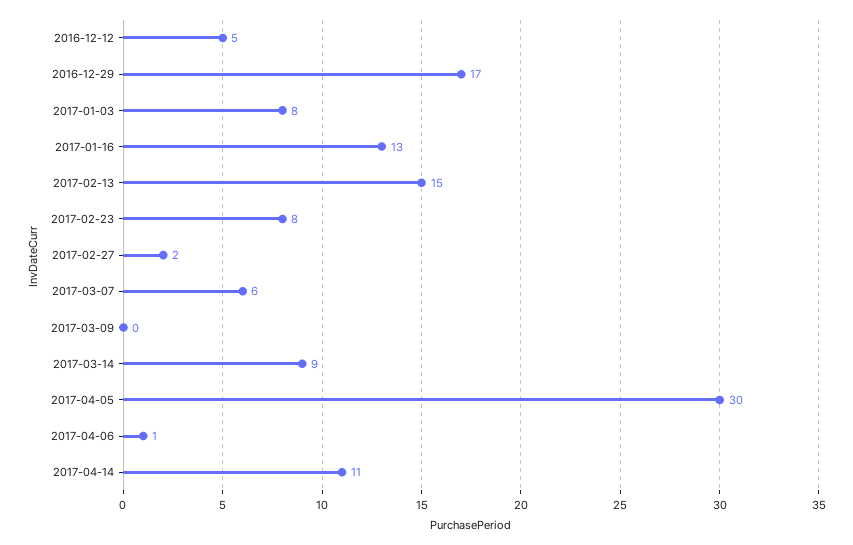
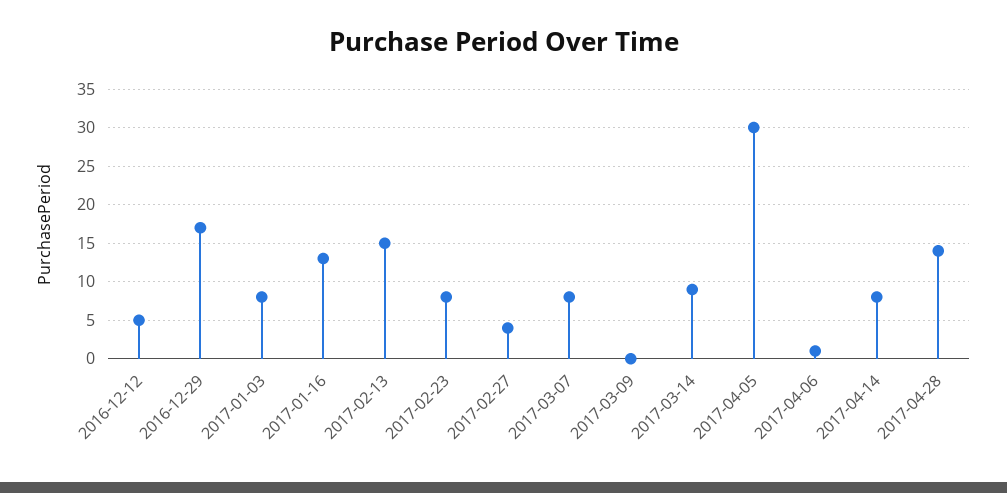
2017-02-27: 2 -> 4
2017-03-07: 6 -> 8
2017-04-14: 11 -> 8
2017-04-28: none -> 14

